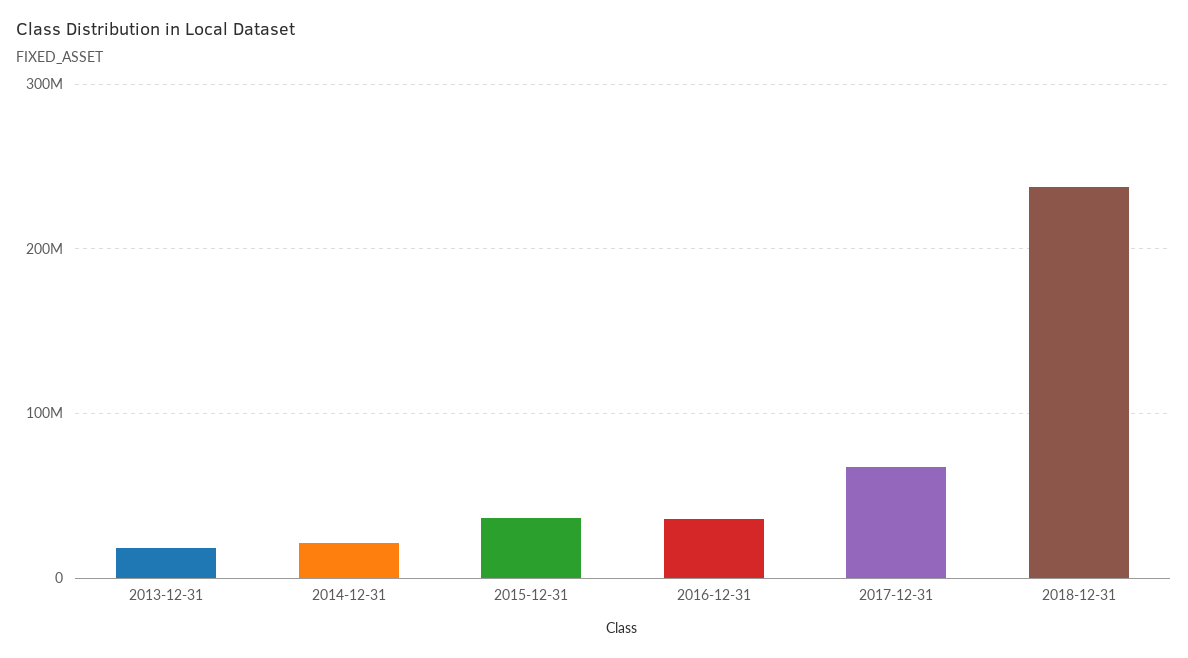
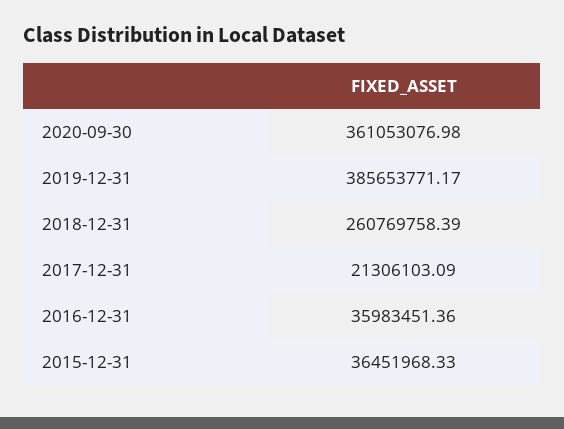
2013-12-31: 20000000 -> none
2014-12-31: 20000000 -> none
2017-12-31: 70000000 -> 21306103.09
2018-12-31: 240000000 -> 260769758.39
2020-09-30: none -> 361053076.98
2019-12-31: none -> 385653771.17

